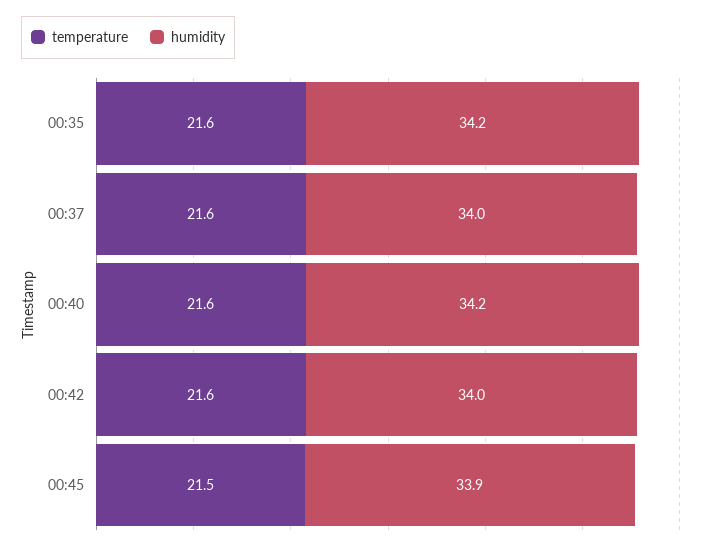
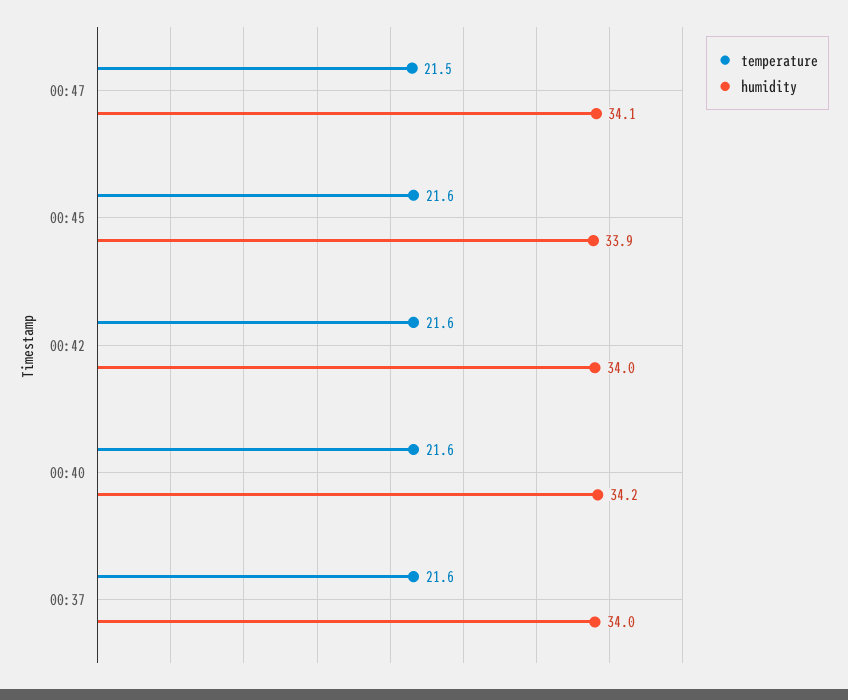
temperature, 00:35: 21.6 -> none
humidity, 00:35: 34.2 -> none
temperature, 00:45: 21.5 -> 21.6
temperature, 00:47: none -> 21.5
humidity, 00:47: none -> 34.1

